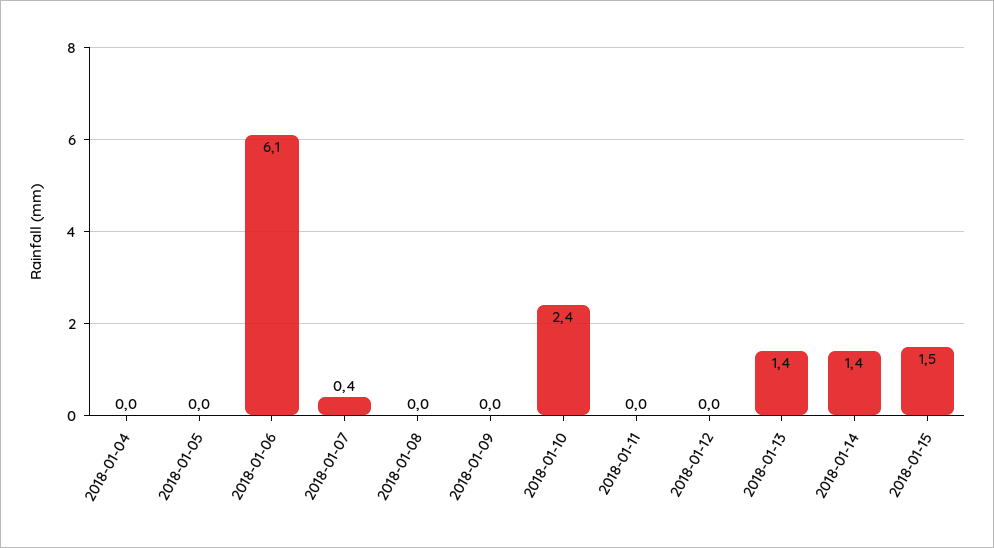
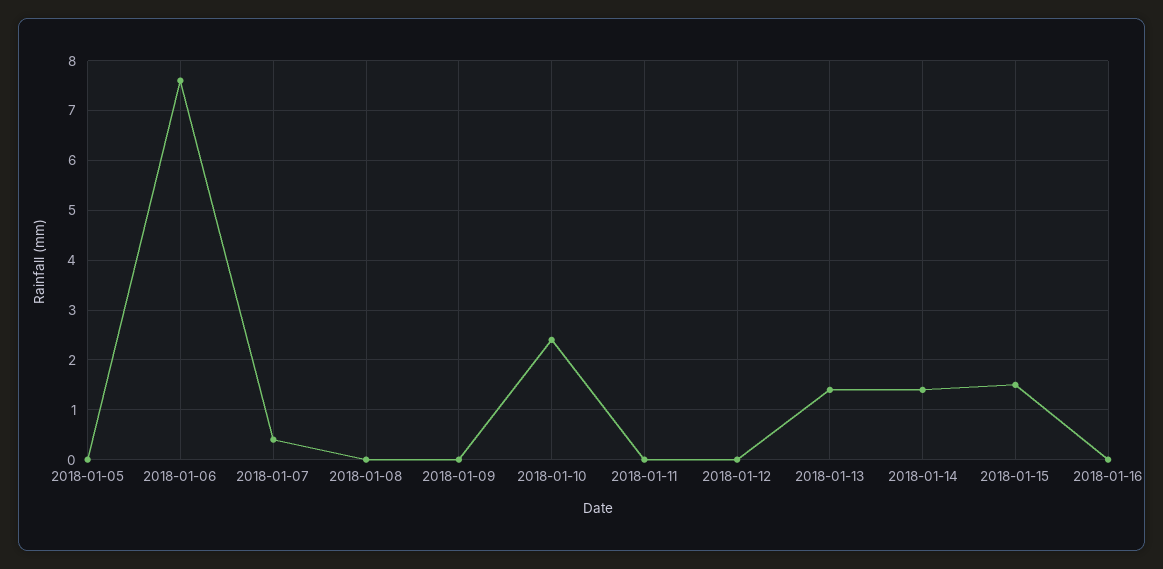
2018-01-04: 0 -> none
2018-01-06: 6.1 -> 7.5
2018-01-16: none -> 0

